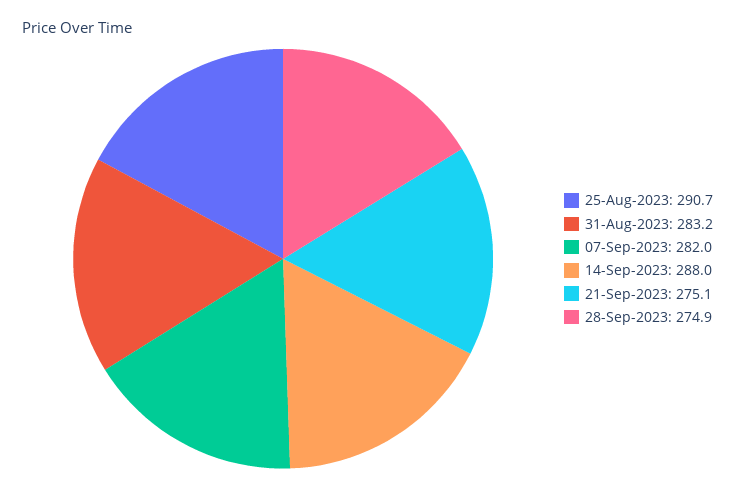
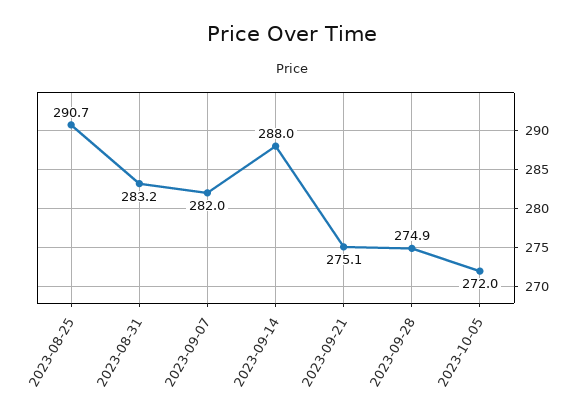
2023-10-05: none -> 272

